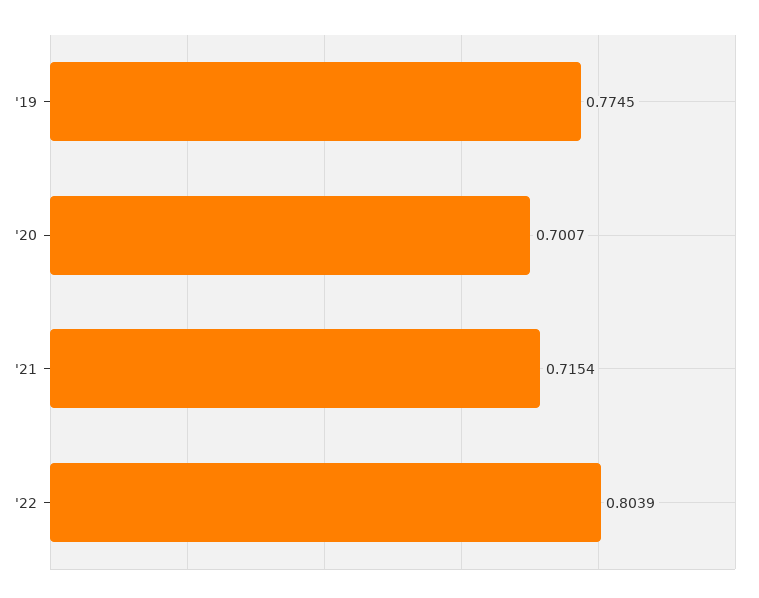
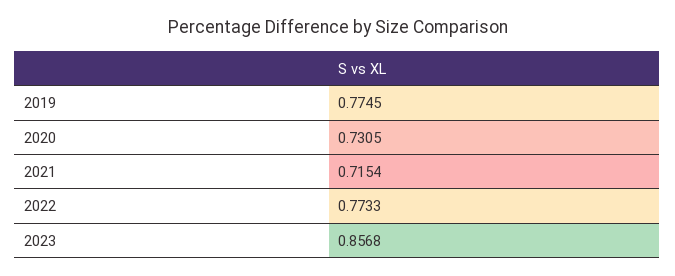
'20: 0.7007 -> 0.7305
'22: 0.8039 -> 0.7733
2023: none -> 0.8568

